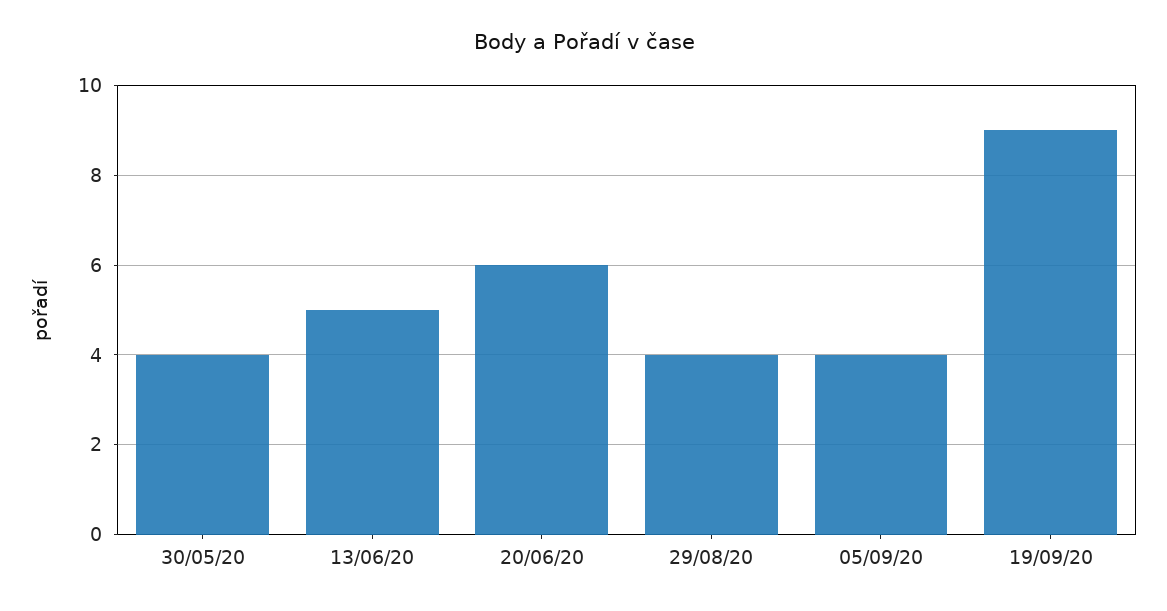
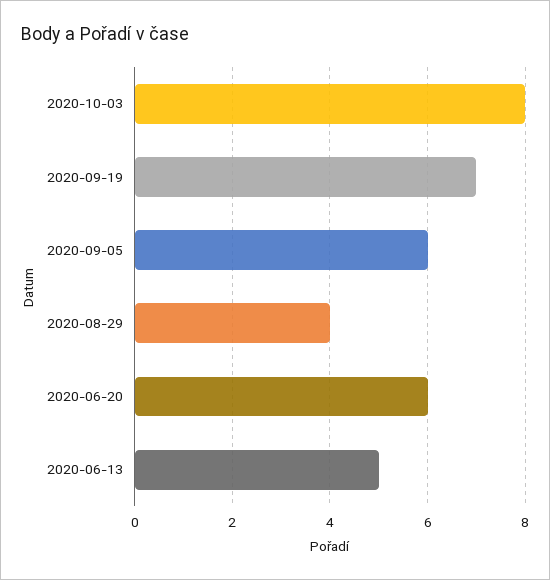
30/05/20: 4 -> none
05/09/20: 4 -> 6
19/09/20: 9 -> 7
2020-10-03: none -> 8

